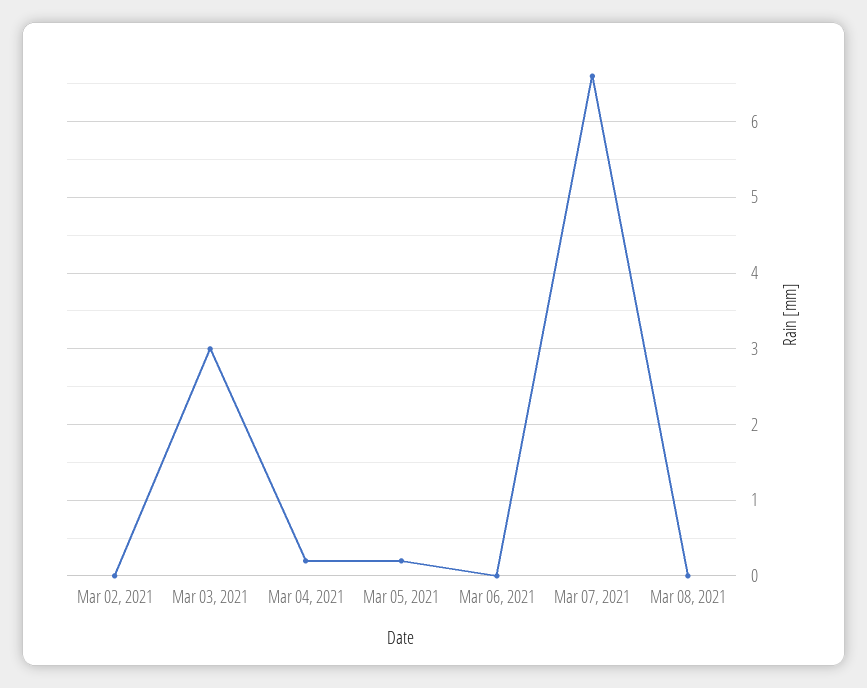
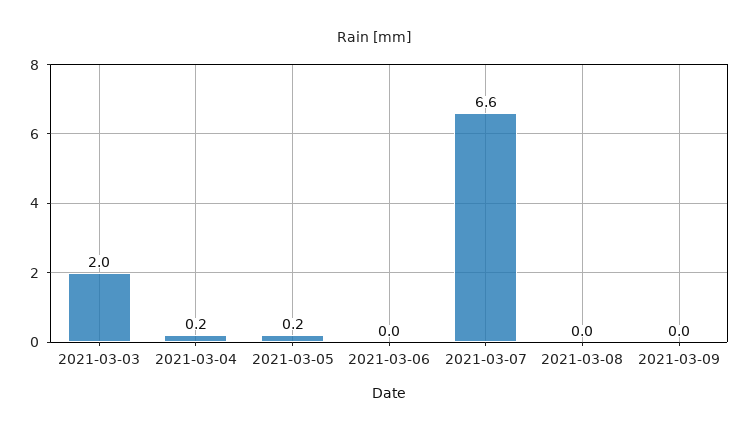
Mar 02, 2021: 0 -> none
Mar 03, 2021: 3 -> 2
2021-03-09: none -> 0

